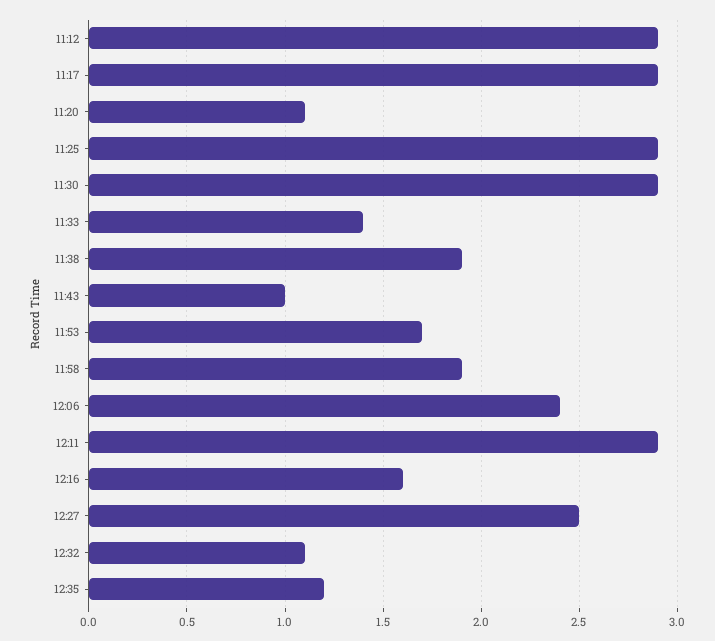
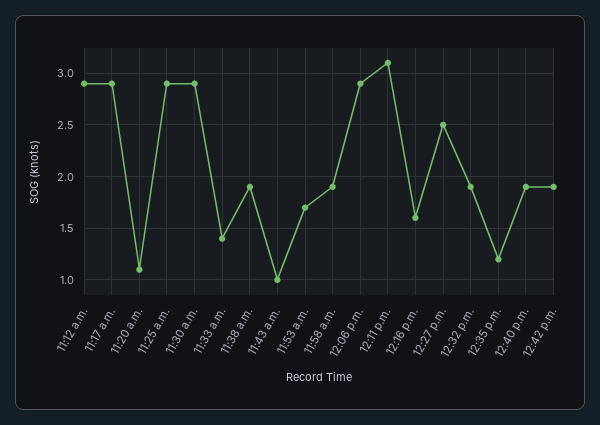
12:06: 2.4 -> 2.9
12:11: 2.9 -> 3.1
12:32: 1.1 -> 1.9
12:40 p.m.: none -> 1.9
12:42 p.m.: none -> 1.9

